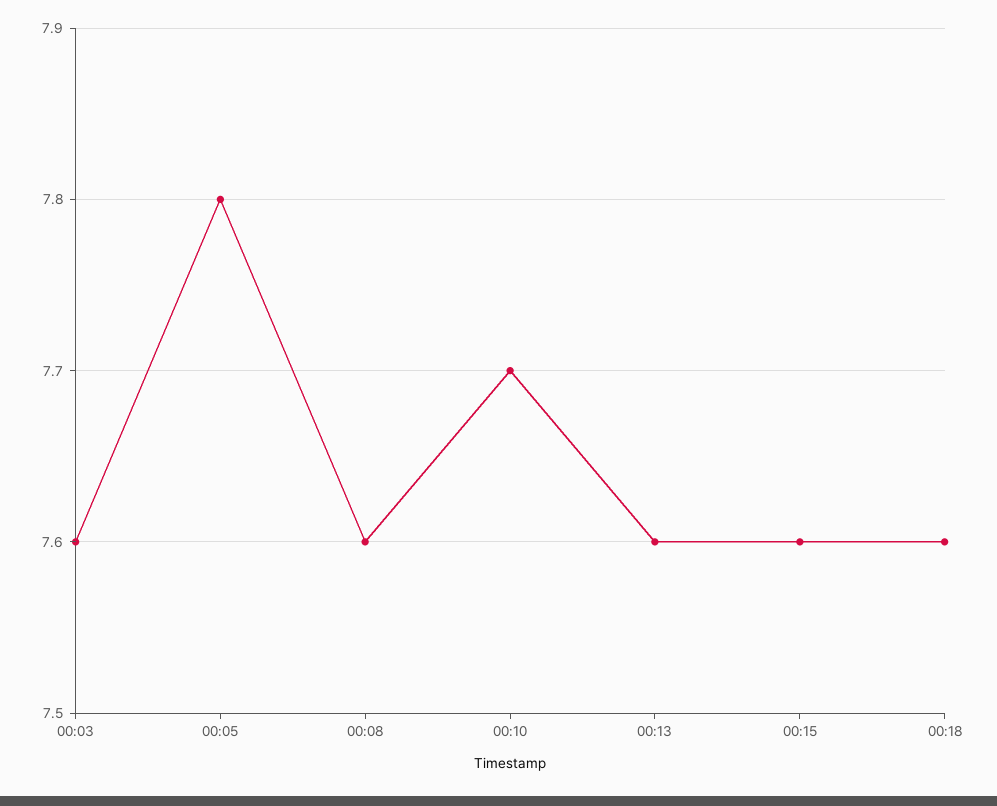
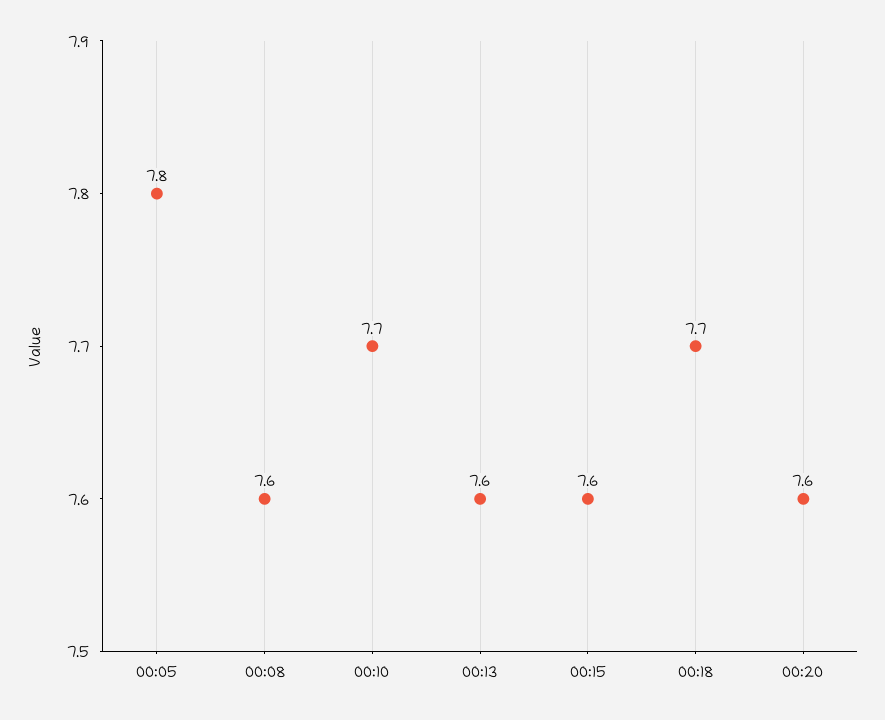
00:03: 7.6 -> none
00:18: 7.6 -> 7.7
00:20: none -> 7.6

